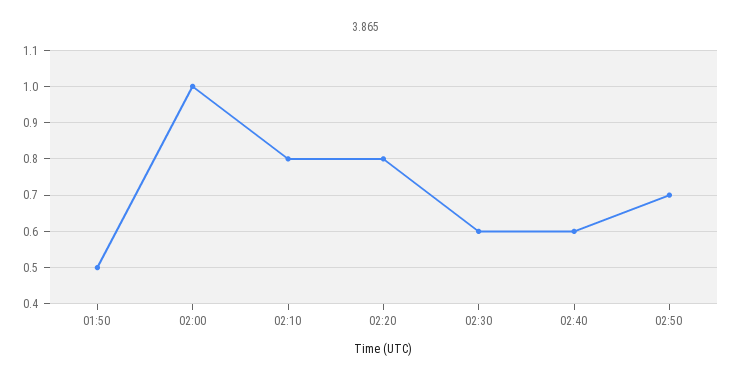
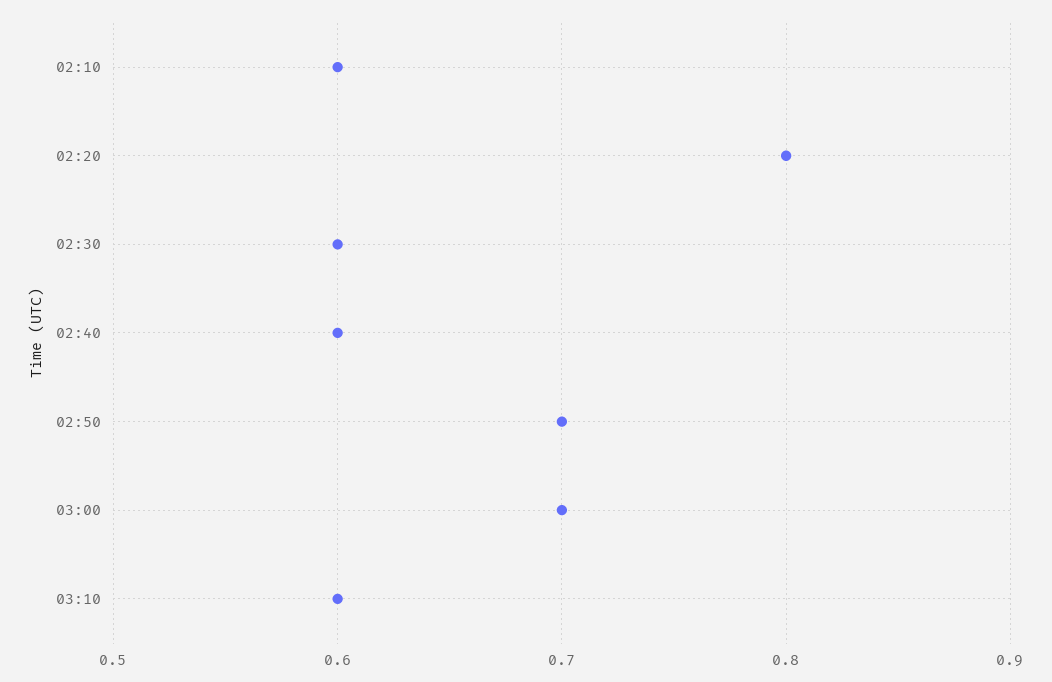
01:50: 0.5 -> none
02:00: 1 -> none
02:10: 0.8 -> 0.6
03:00: none -> 0.7
03:10: none -> 0.6

